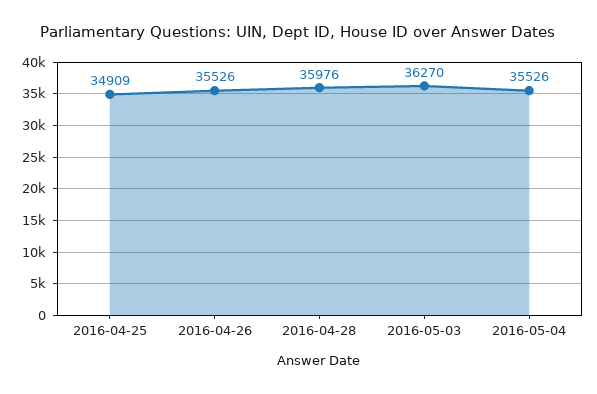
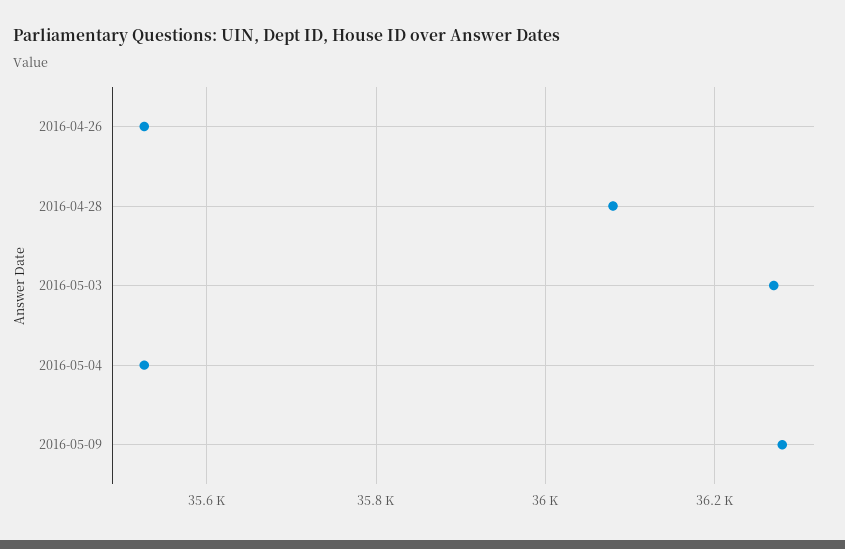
2016-04-25: 34909 -> none
2016-04-28: 35976 -> 36080
2016-05-09: none -> 36280

